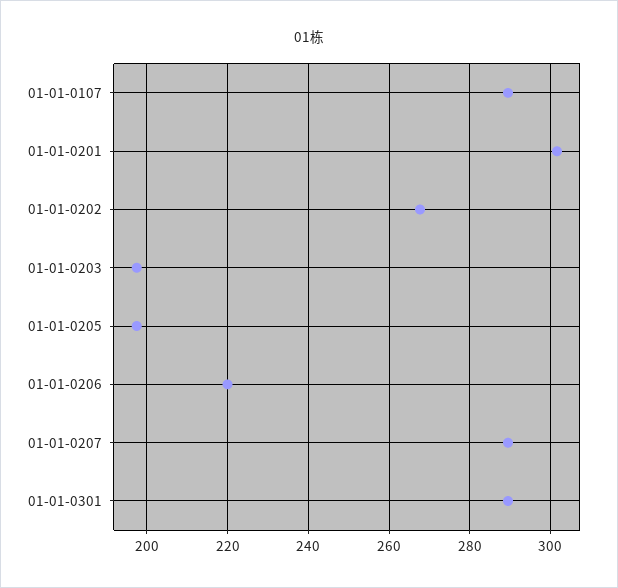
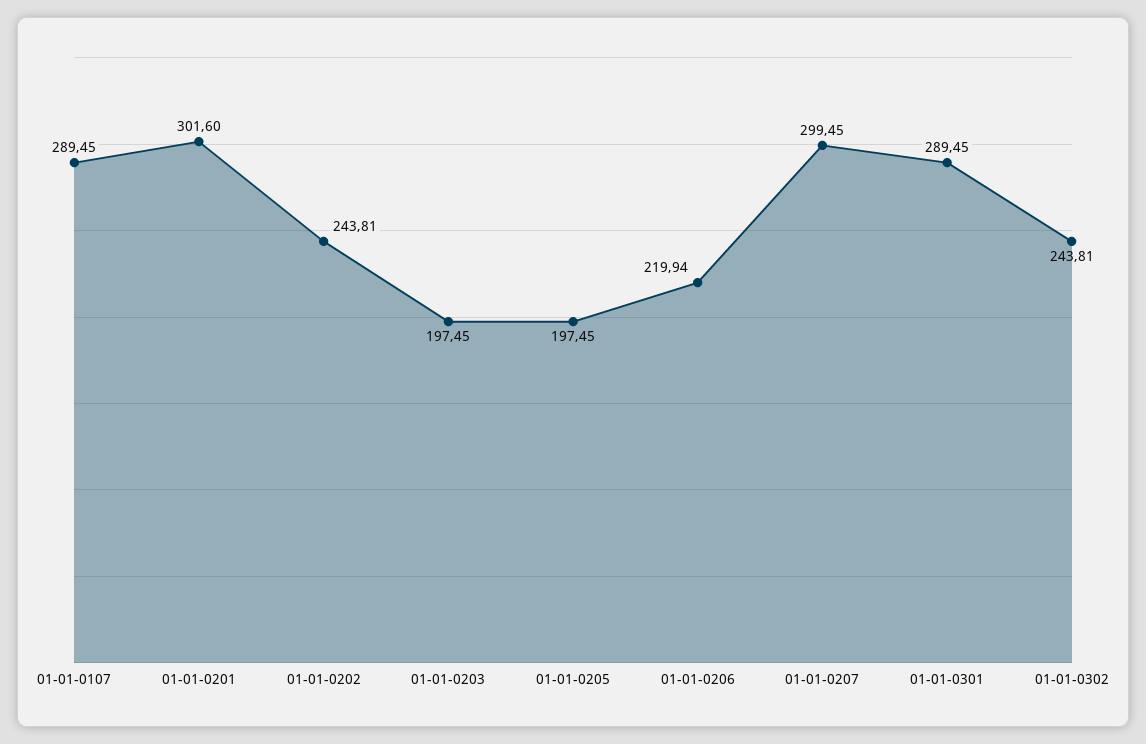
01-01-0202: 268 -> 243.81
01-01-0207: 290 -> 299.45
01-01-0302: none -> 243.81

